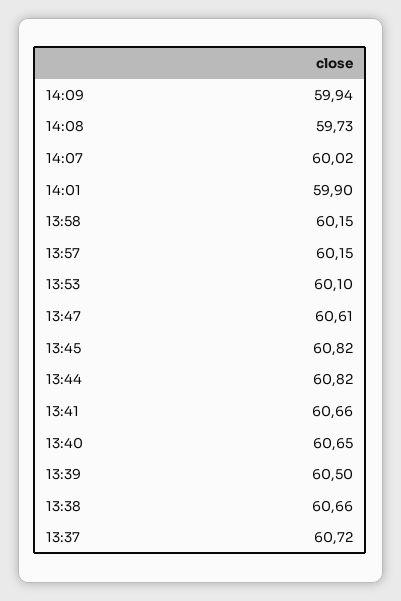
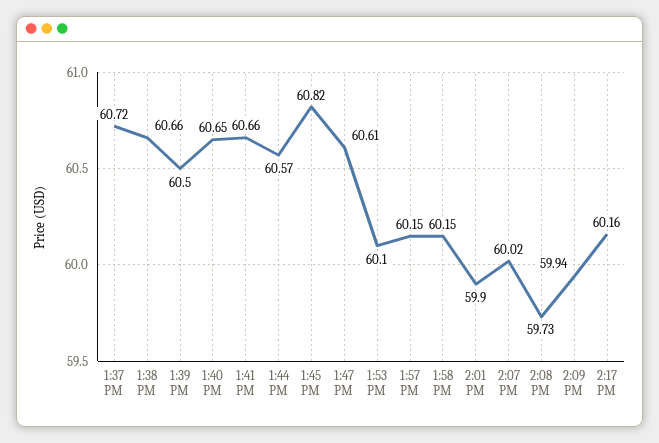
13:44: 60.82 -> 60.57
2:17 PM: none -> 60.16

